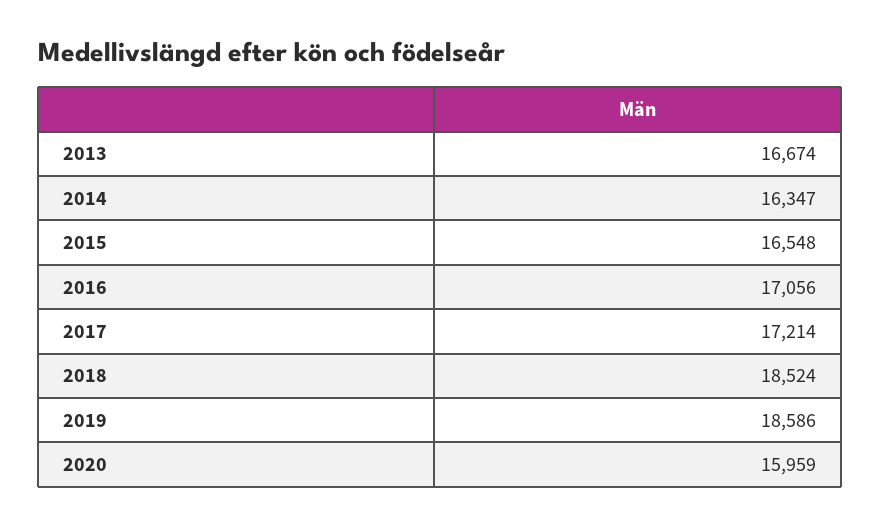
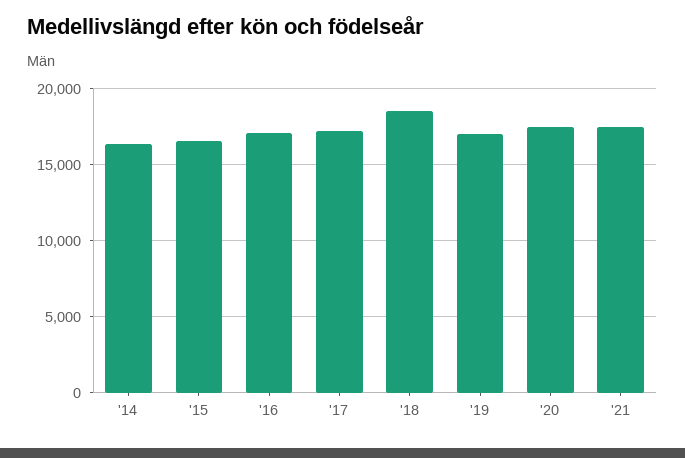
2013: 16674 -> none
2019: 18586 -> 17000
2020: 15959 -> 17500
'21: none -> 17500

